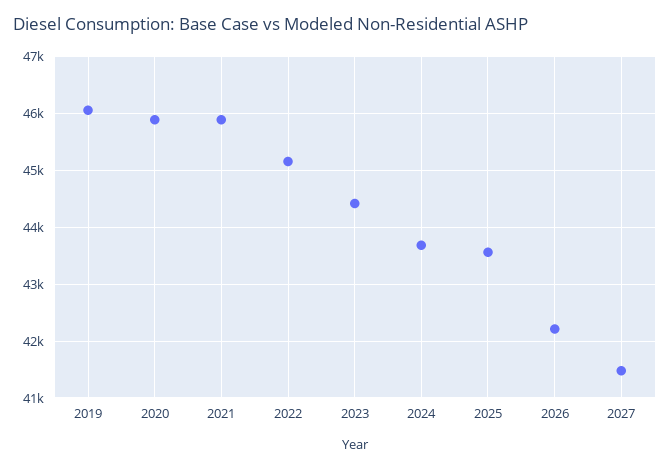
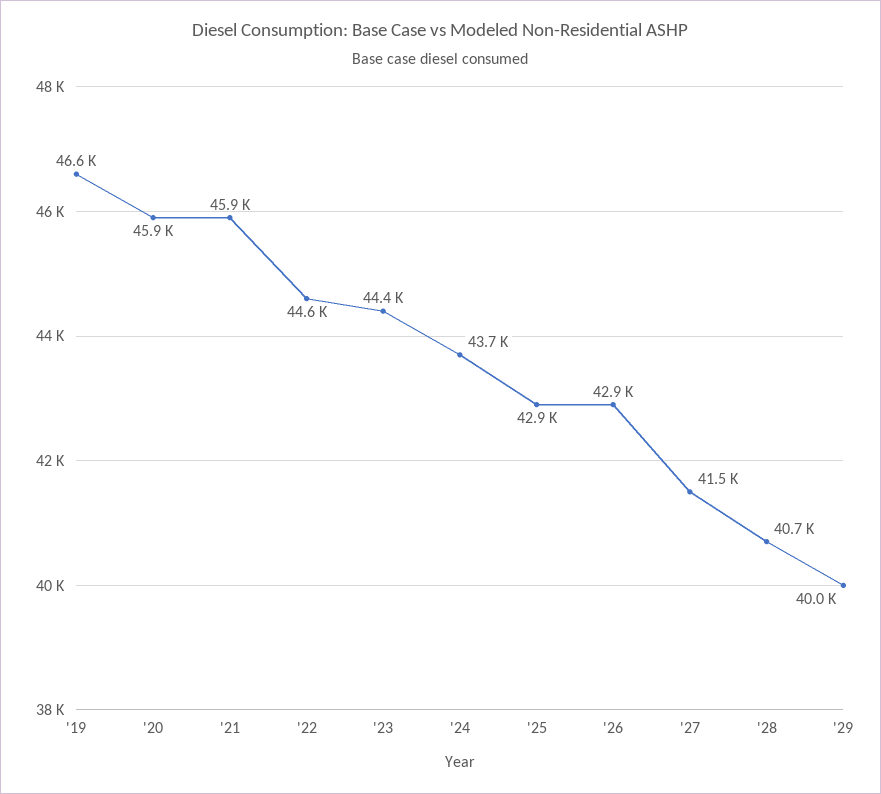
2019: 46000 -> 46600
2022: 45200 -> 44600
2025: 43600 -> 42900
2026: 42200 -> 42900
'28: none -> 40700
'29: none -> 40000

